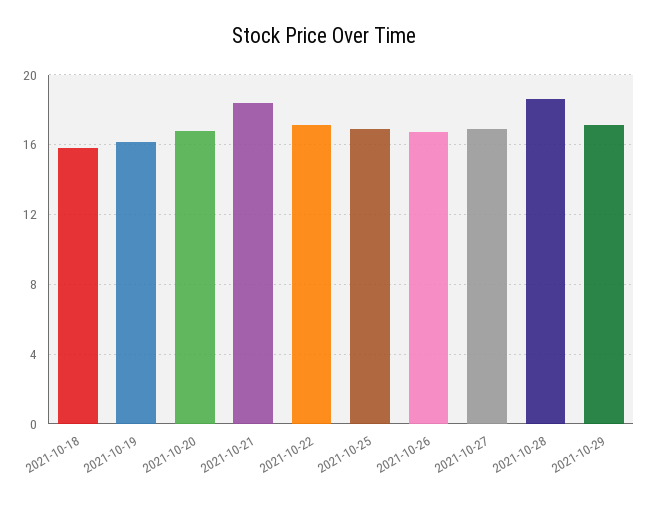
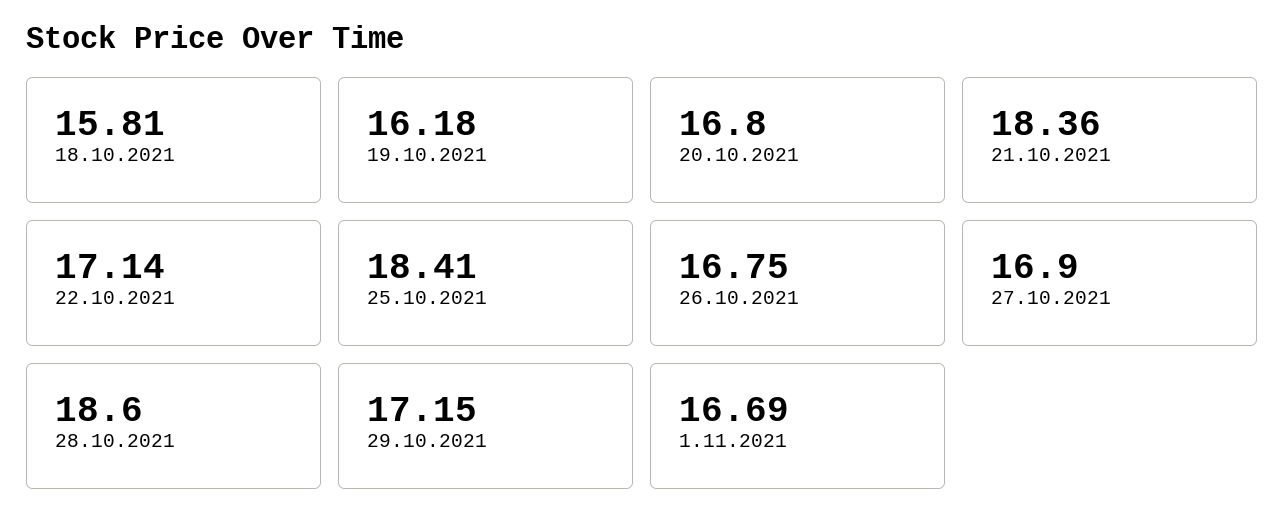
2021-10-25: 17 -> 18.41
1.11.2021: none -> 16.69

